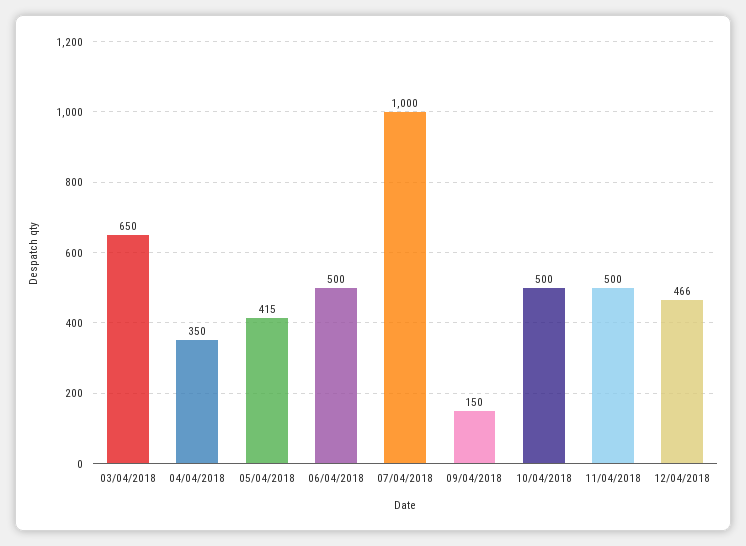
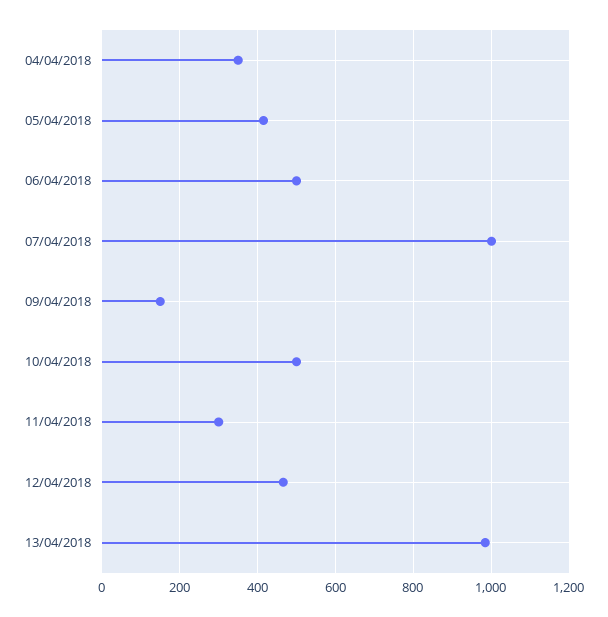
03/04/2018: 650 -> none
11/04/2018: 500 -> 300
13/04/2018: none -> 980

